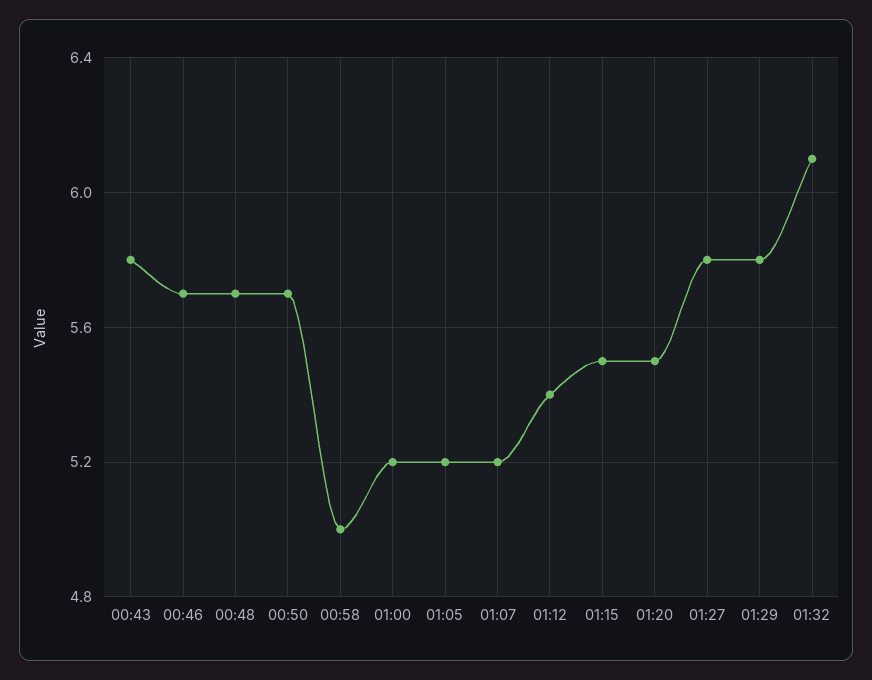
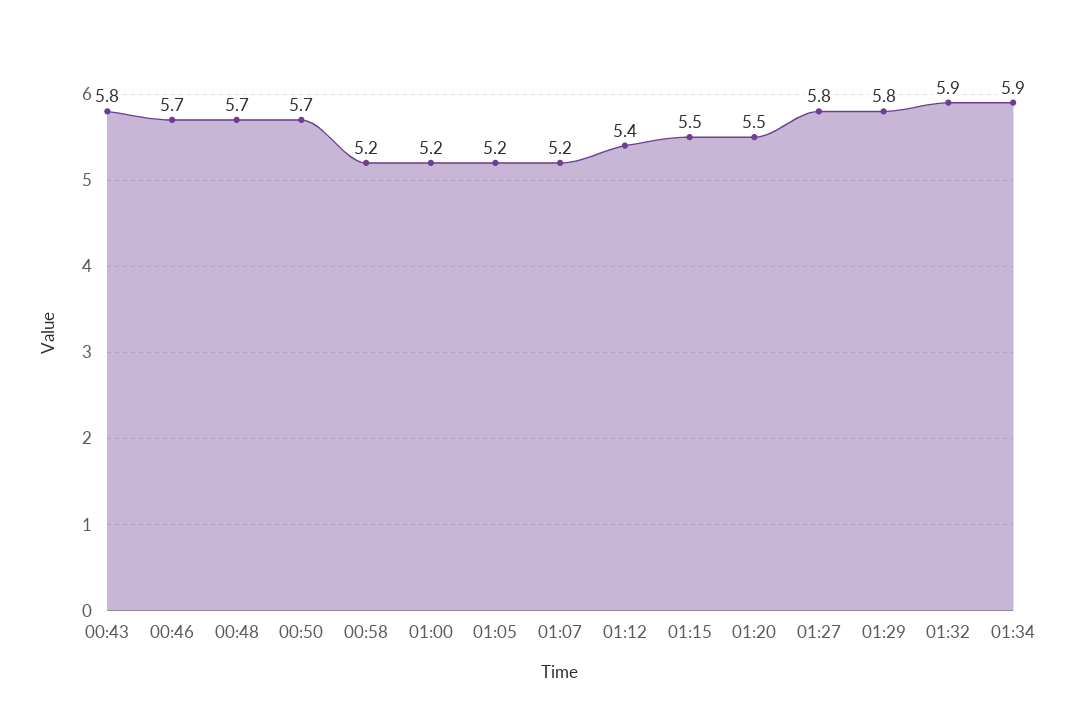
00:58: 5 -> 5.2
01:32: 6.1 -> 5.9
01:34: none -> 5.9

